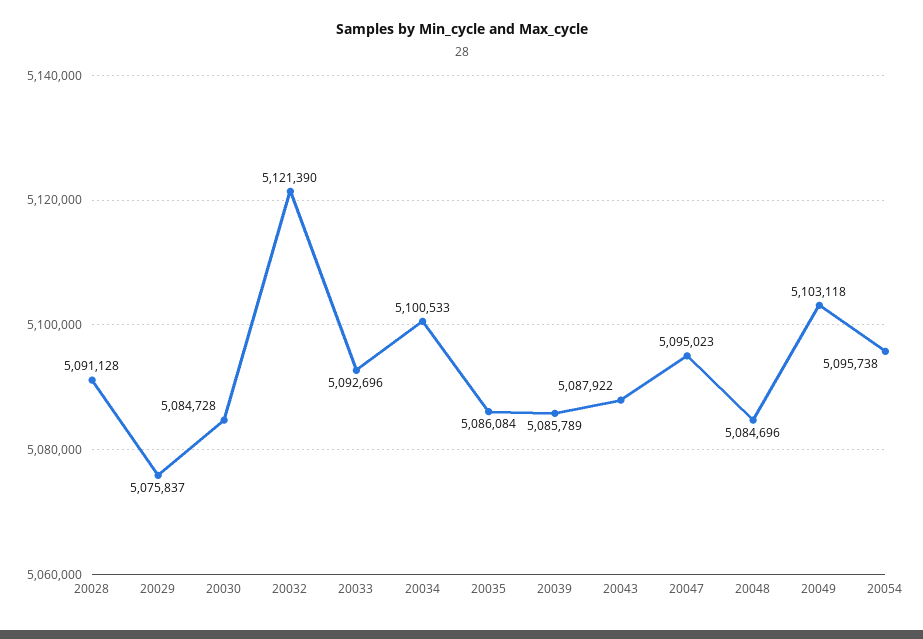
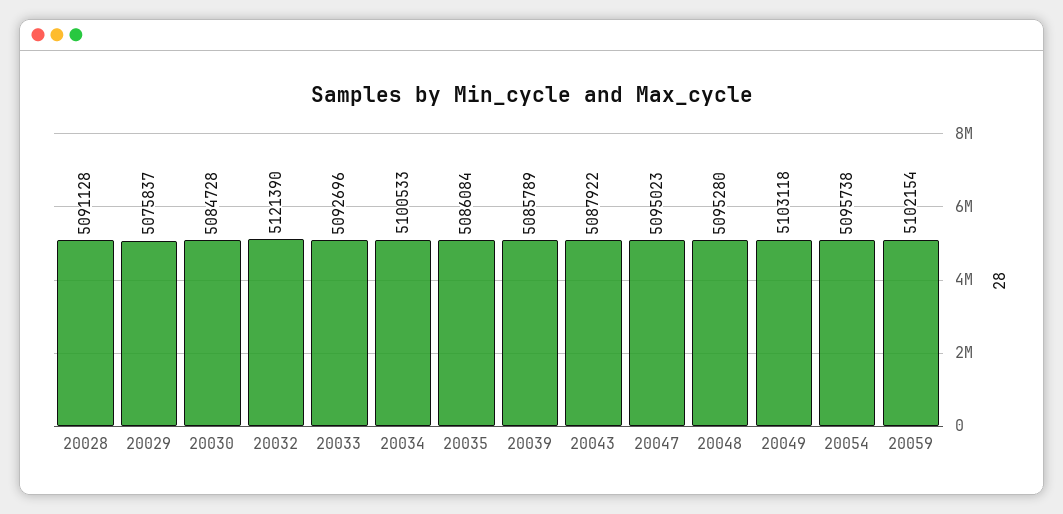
20048: 5084696 -> 5095280
20059: none -> 5102154

